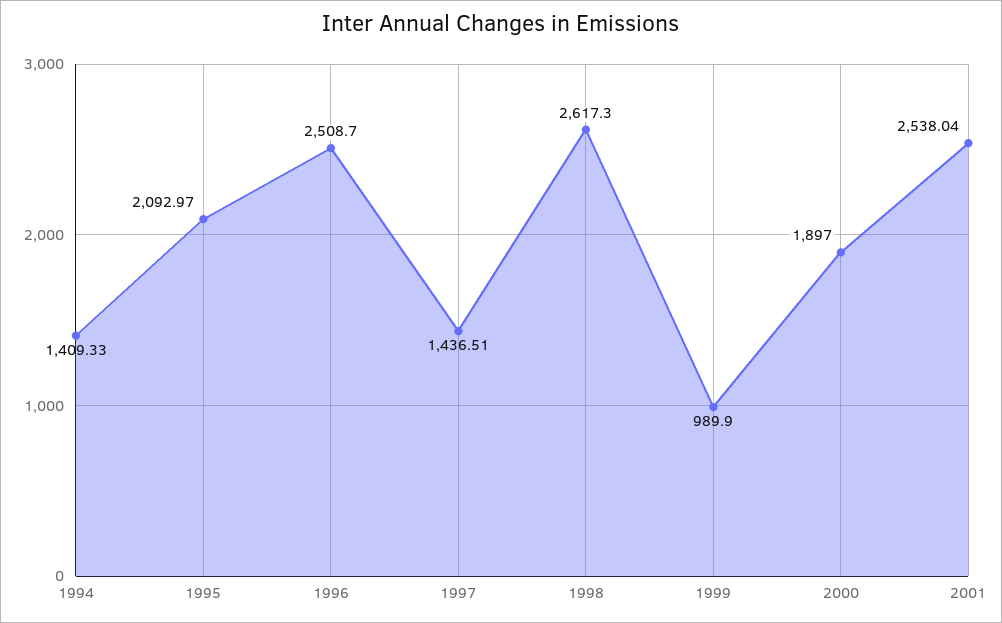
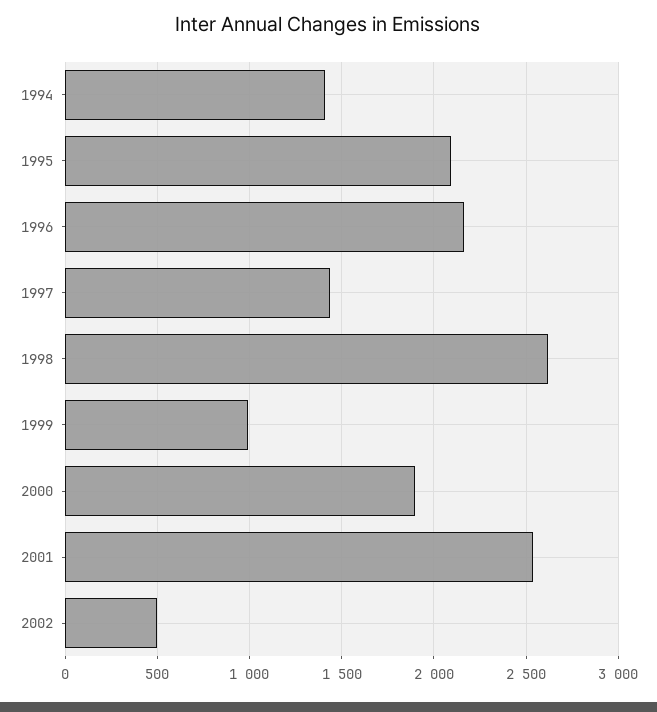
1996: 2508.7 -> 2150
2002: none -> 500

